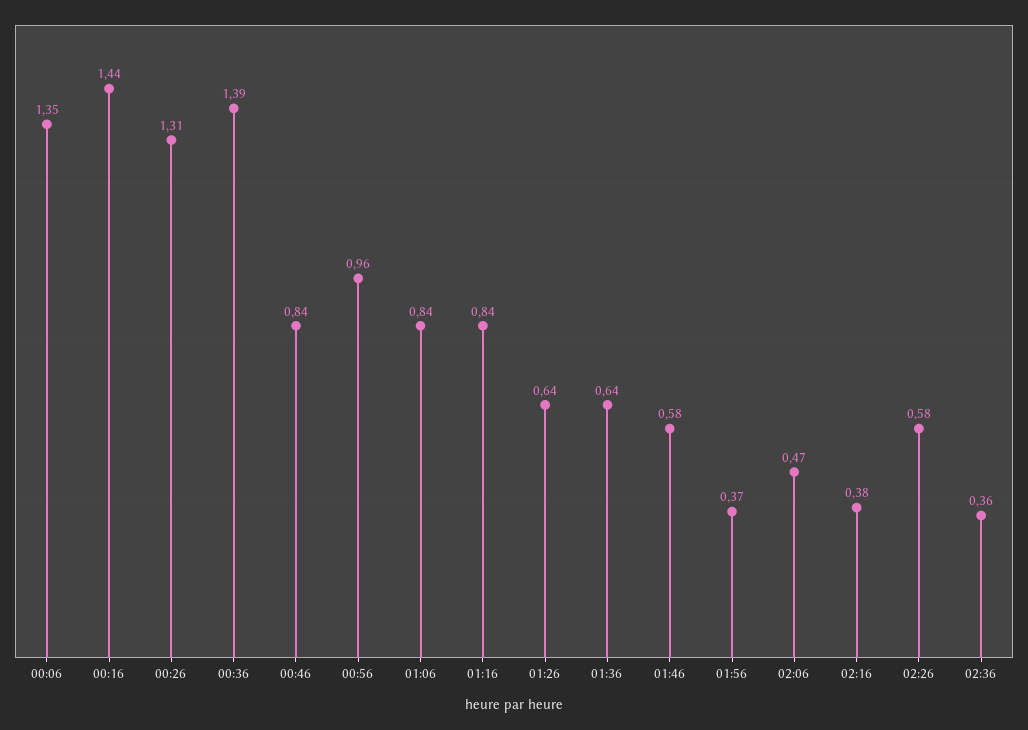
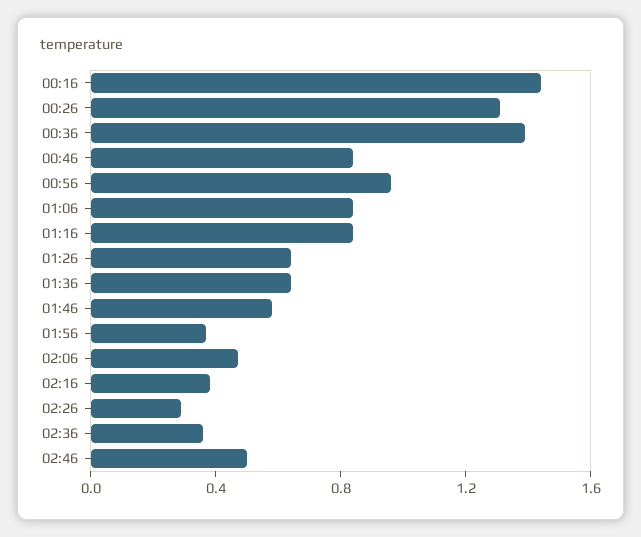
00:06: 1.35 -> none
02:26: 0.58 -> 0.3
02:46: none -> 0.5

